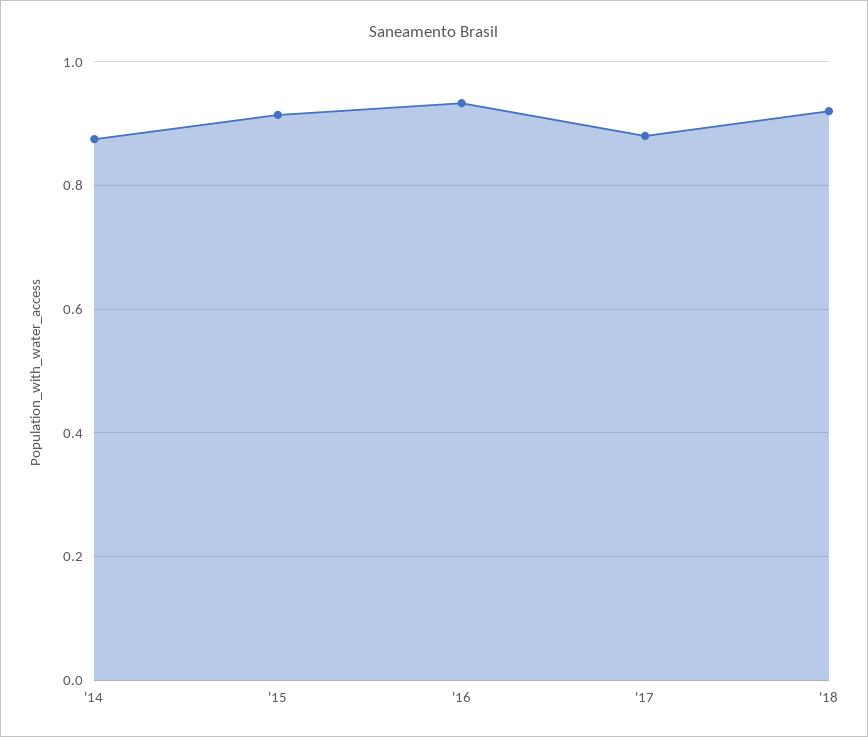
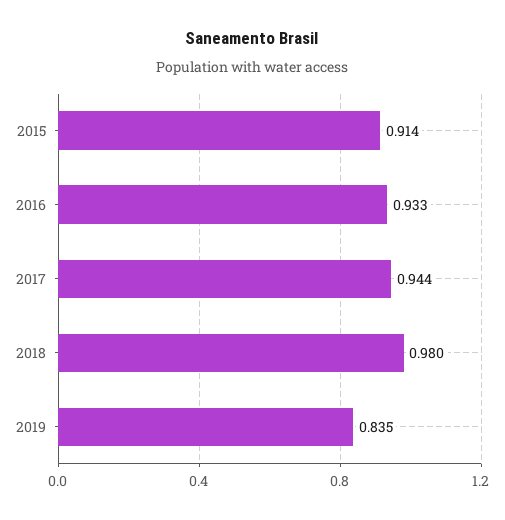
'14: 0.88 -> none
'17: 0.88 -> 0.944
'18: 0.92 -> 0.98
2019: none -> 0.835

